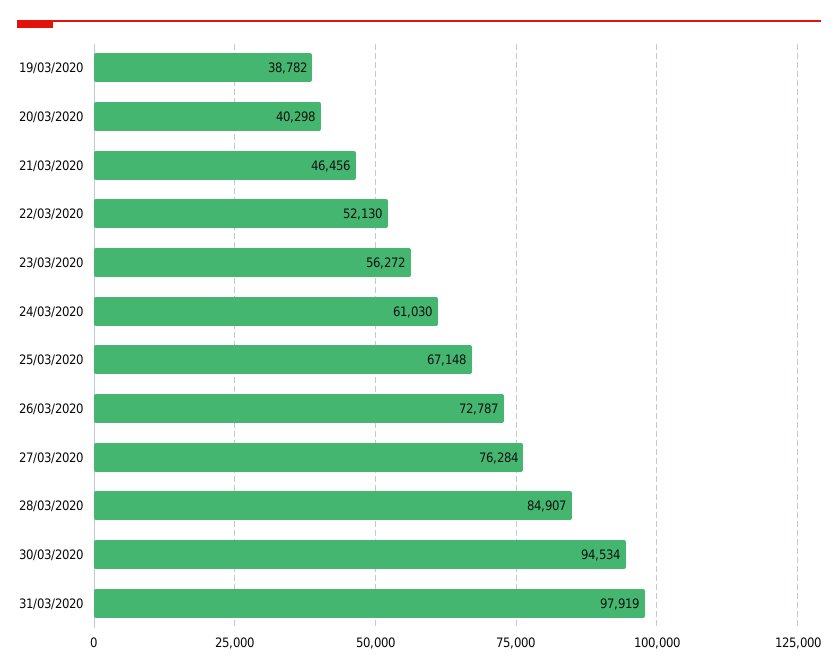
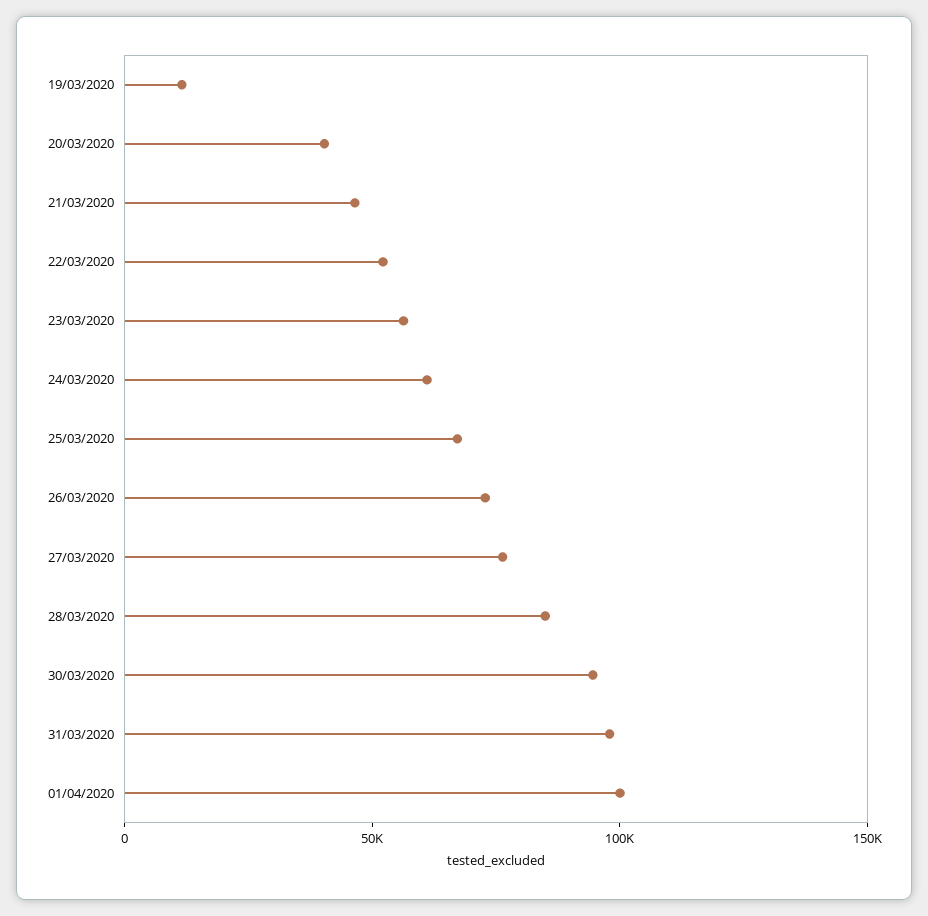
19/03/2020: 38782 -> 10000
01/04/2020: none -> 100000

